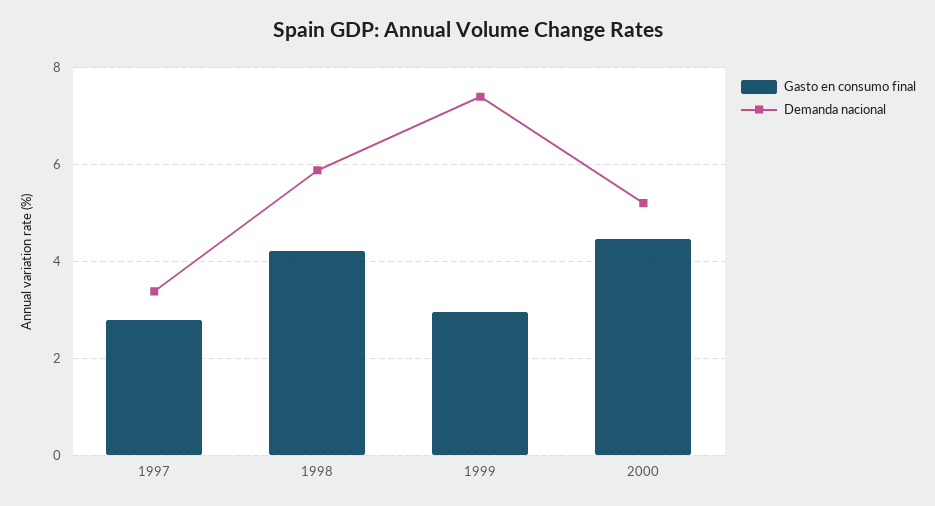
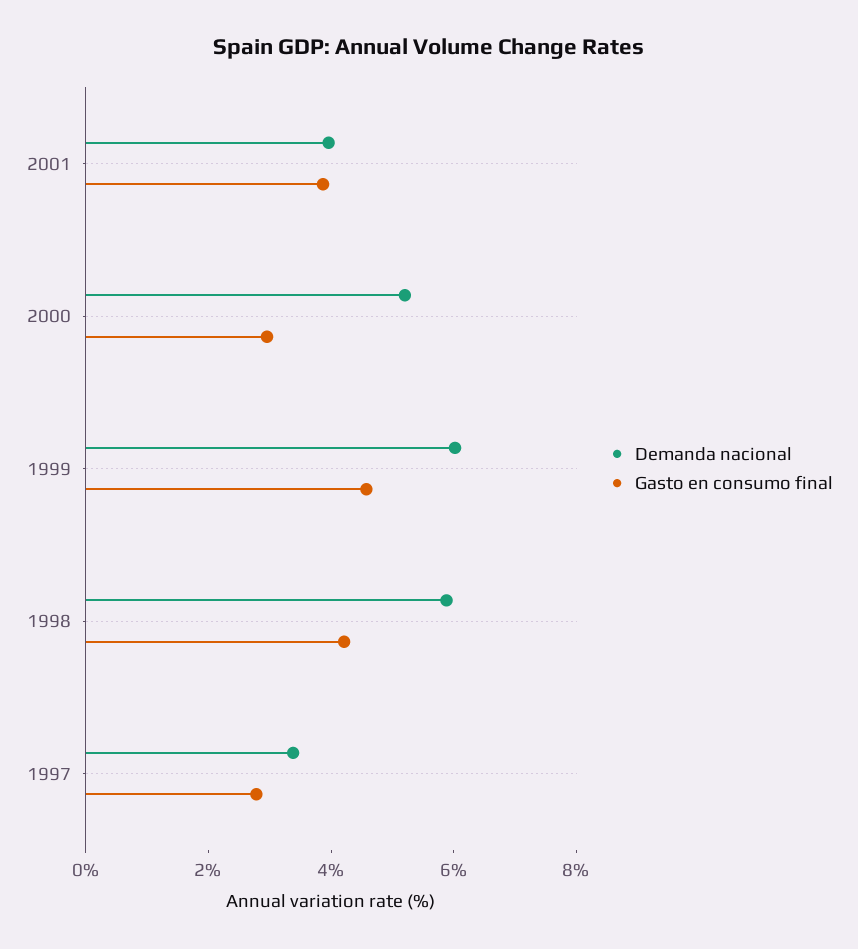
Gasto en consumo final, 1999: 3 -> 4.5
Demanda nacional, 1999: 7.4 -> 6
Gasto en consumo final, 2000: 4.4 -> 3
Demanda nacional, 2001: none -> 4
Gasto en consumo final, 2001: none -> 4

